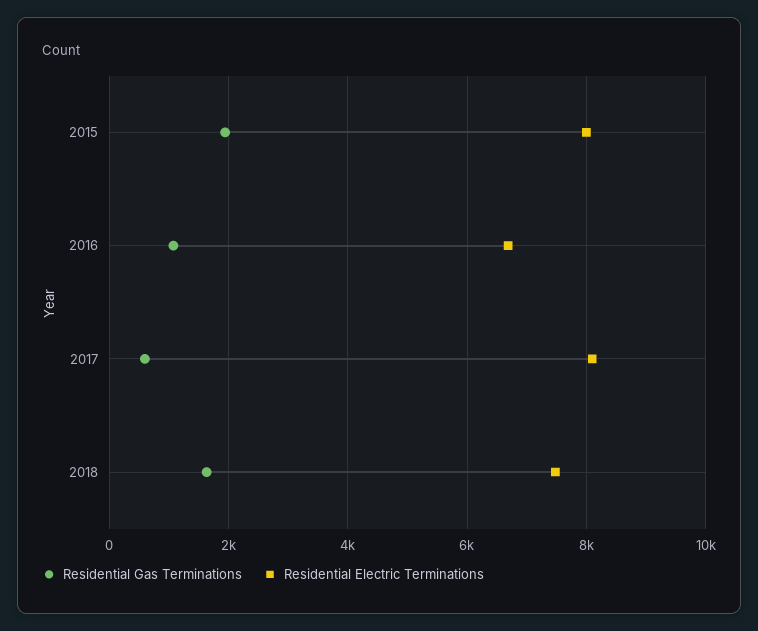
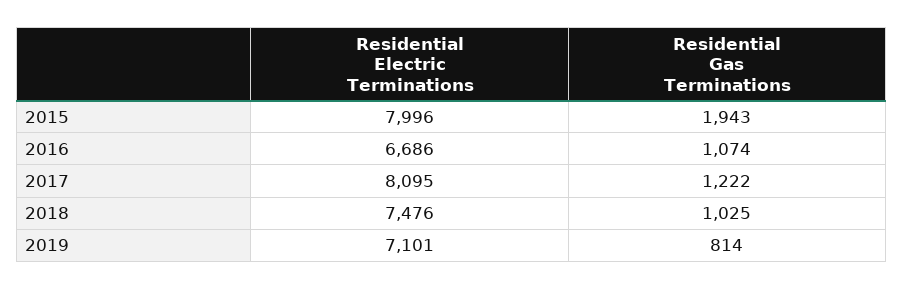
Residential Gas Terminations, 2017: 600 -> 1222
Residential Gas Terminations, 2018: 1600 -> 1025
Residential Electric Terminations, 2019: none -> 7101
Residential Gas Terminations, 2019: none -> 814

